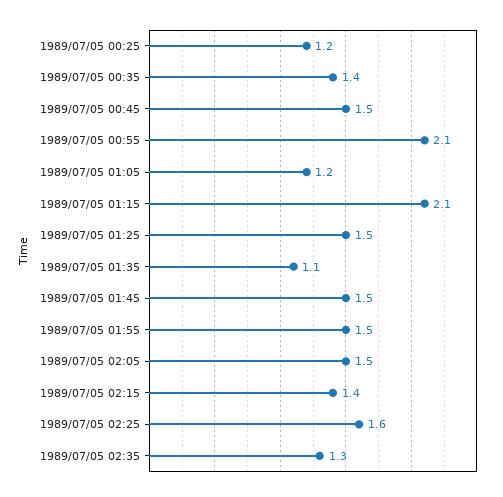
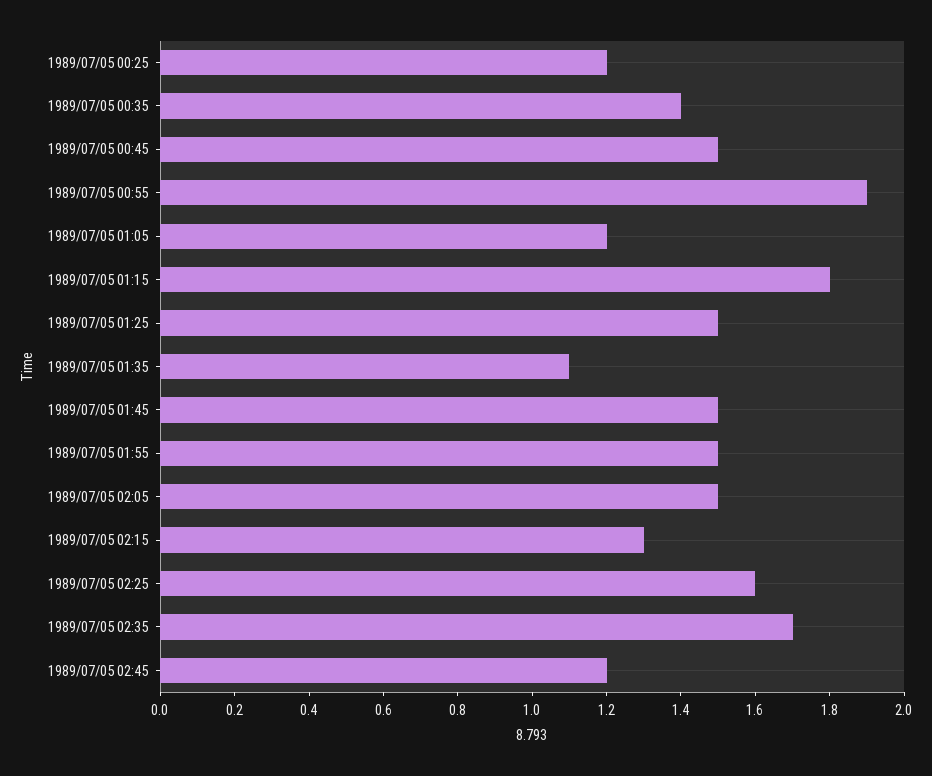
1989/07/05 00:55: 2.1 -> 1.9
1989/07/05 01:15: 2.1 -> 1.8
1989/07/05 02:15: 1.4 -> 1.3
1989/07/05 02:35: 1.3 -> 1.7
1989/07/05 02:45: none -> 1.2

